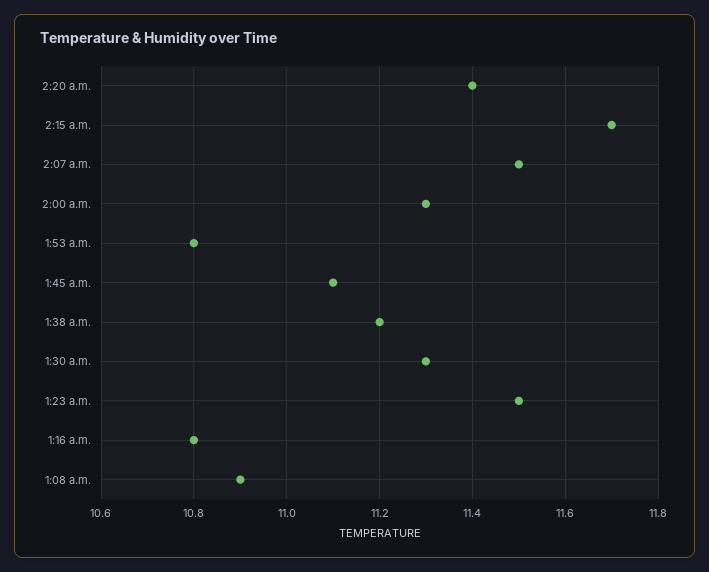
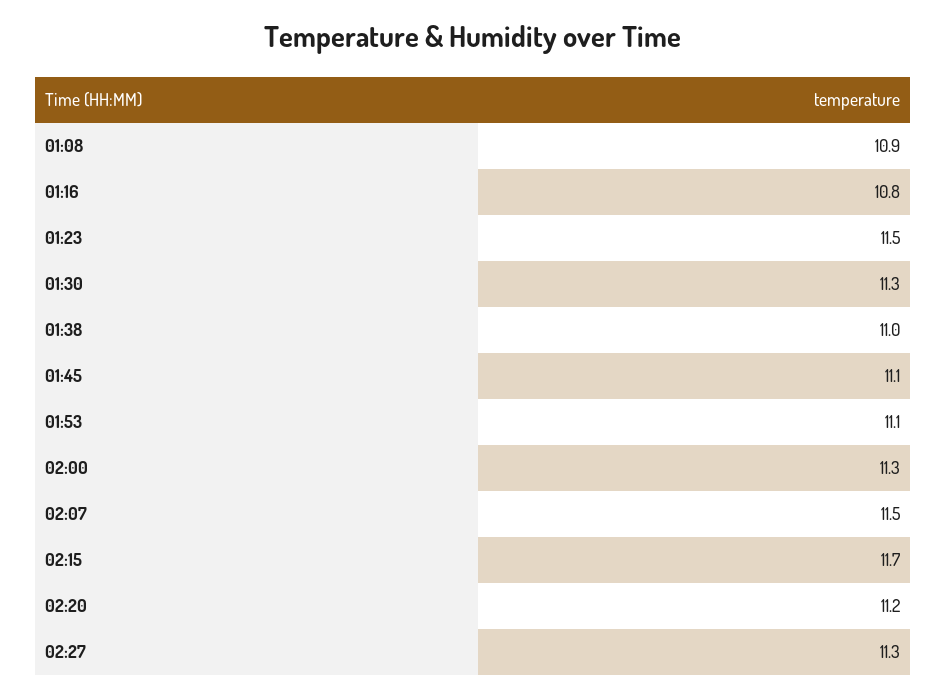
2:20 a.m.: 11.4 -> 11.2
1:53 a.m.: 10.8 -> 11.1
1:38 a.m.: 11.2 -> 11
02:27: none -> 11.3

